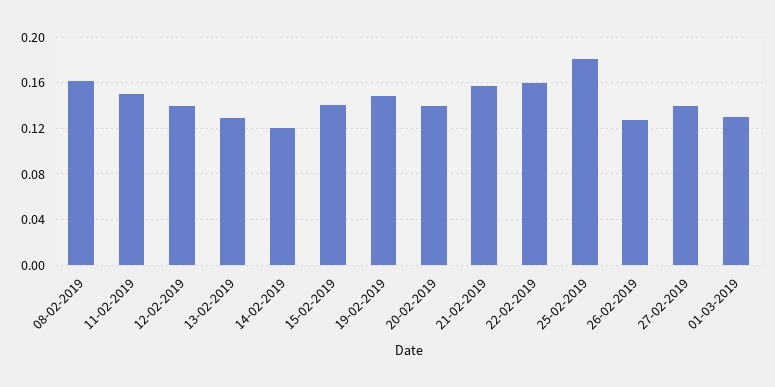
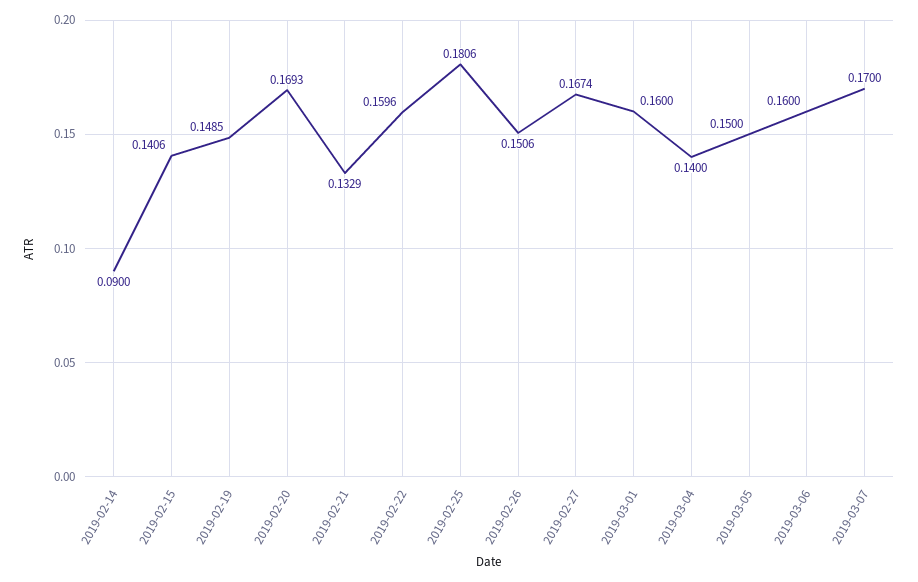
08-02-2019: 0.16 -> none
11-02-2019: 0.15 -> none
12-02-2019: 0.14 -> none
13-02-2019: 0.13 -> none
14-02-2019: 0.12 -> 0.09
20-02-2019: 0.14 -> 0.1693
21-02-2019: 0.16 -> 0.1329
26-02-2019: 0.13 -> 0.1506
27-02-2019: 0.14 -> 0.1674
01-03-2019: 0.13 -> 0.16
2019-03-04: none -> 0.14
2019-03-05: none -> 0.15
2019-03-06: none -> 0.16
2019-03-07: none -> 0.17

